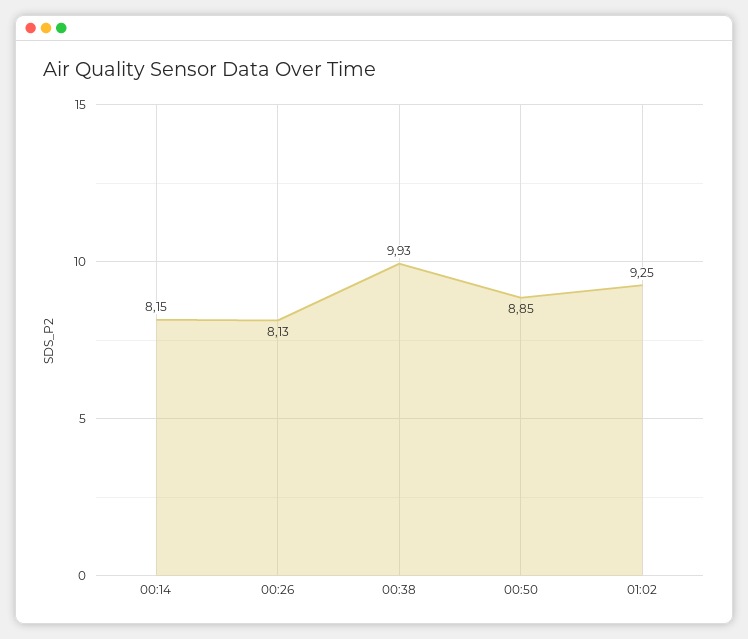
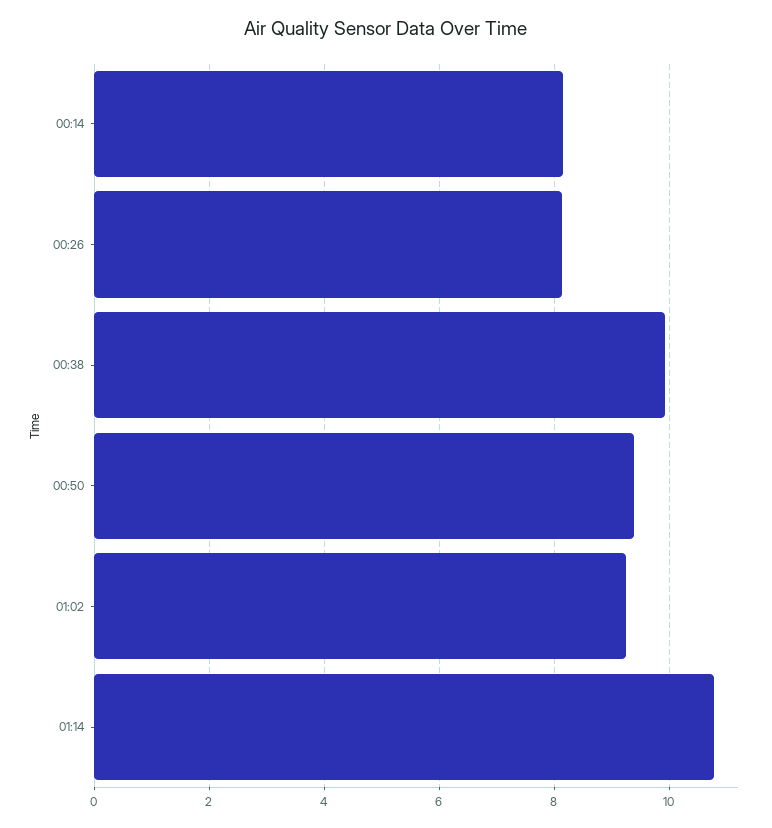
00:50: 8.85 -> 9.4
01:14: none -> 10.8

